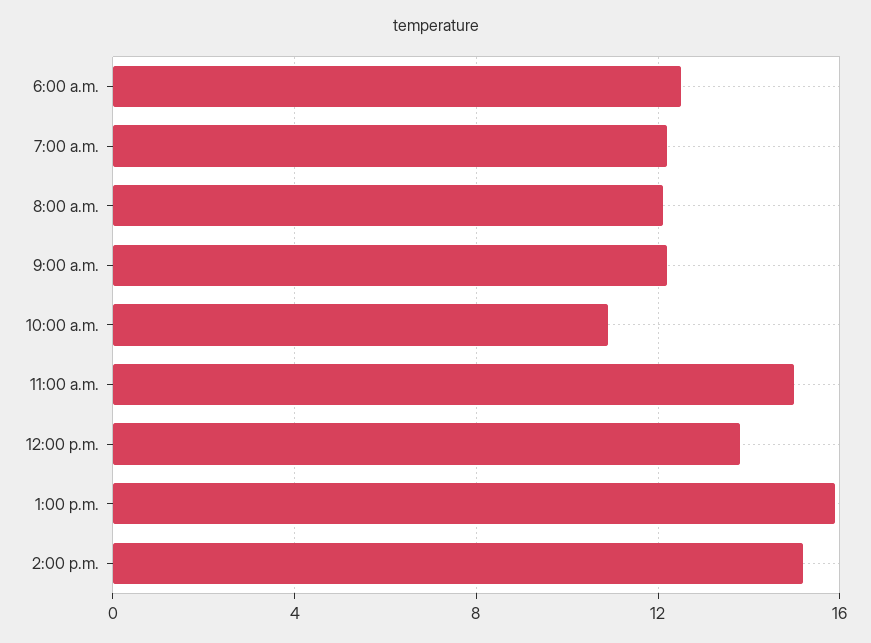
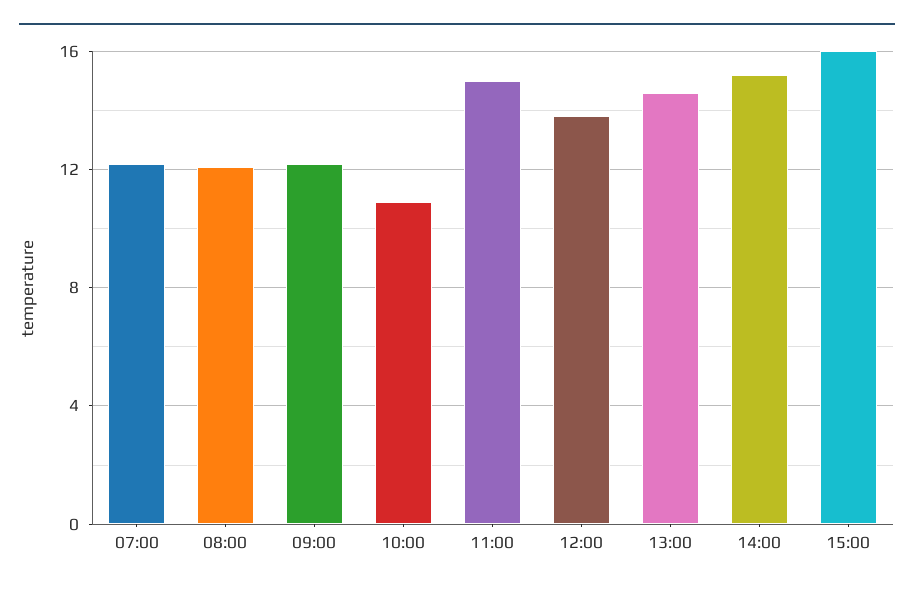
6:00 a.m.: 12.5 -> none
1:00 p.m.: 16 -> 14.5
15:00: none -> 16

